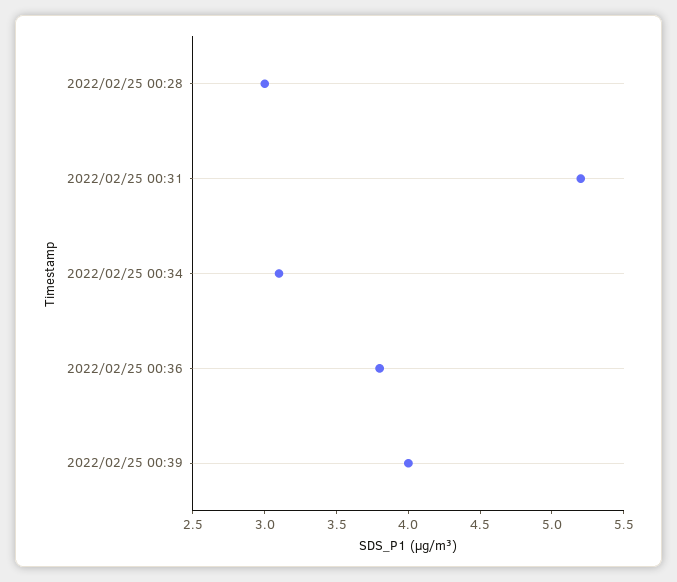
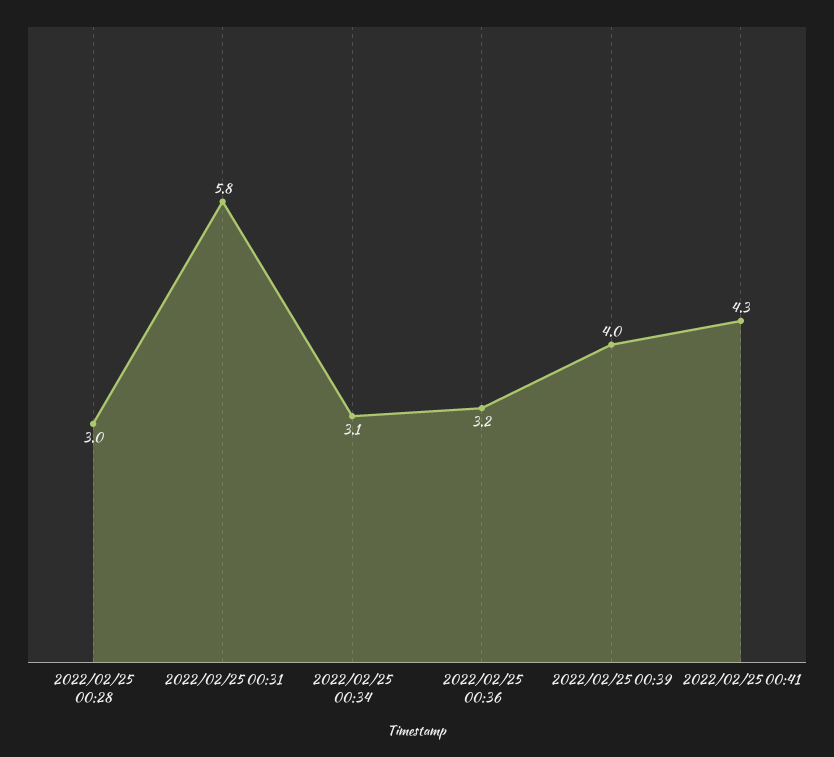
2022/02/25 00:31: 5.2 -> 5.8
2022/02/25 00:36: 3.8 -> 3.2
2022/02/25 00:41: none -> 4.3

